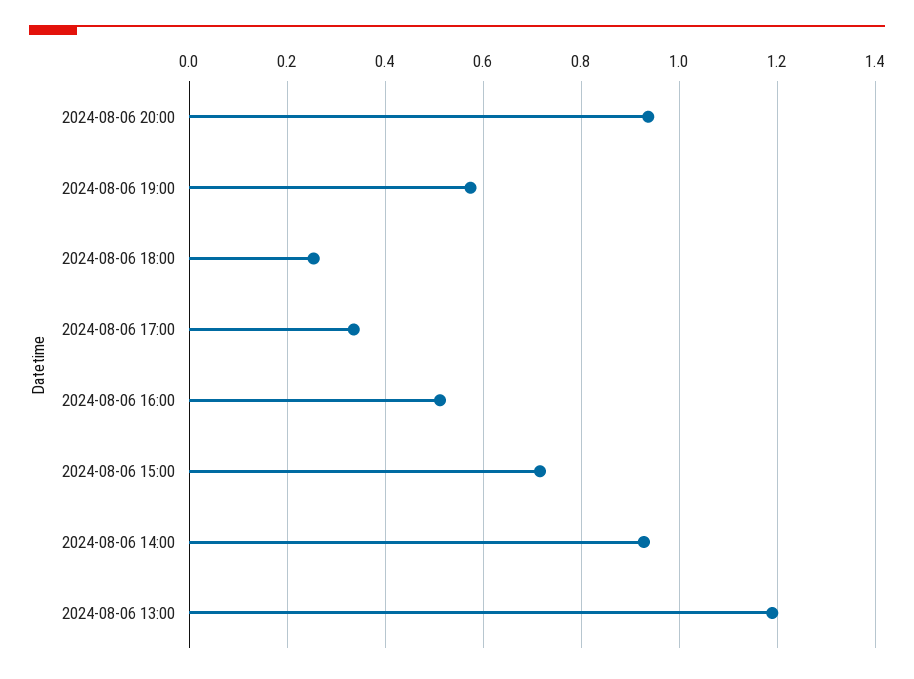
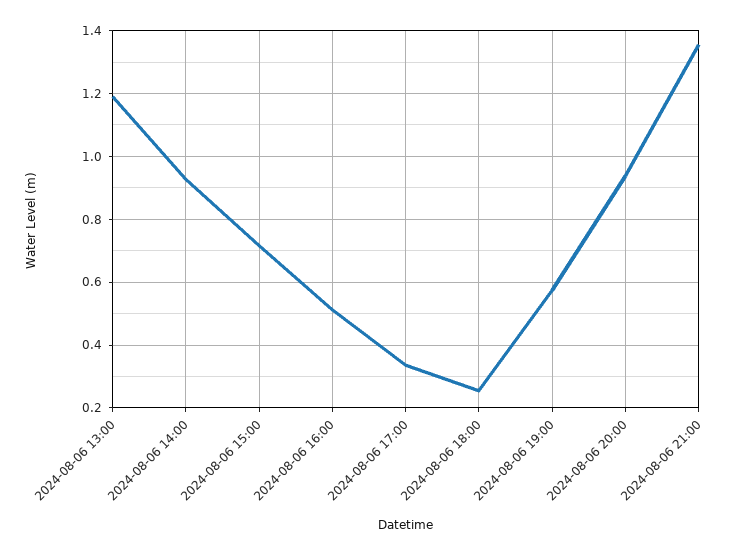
2024-08-06 21:00: none -> 1.36

